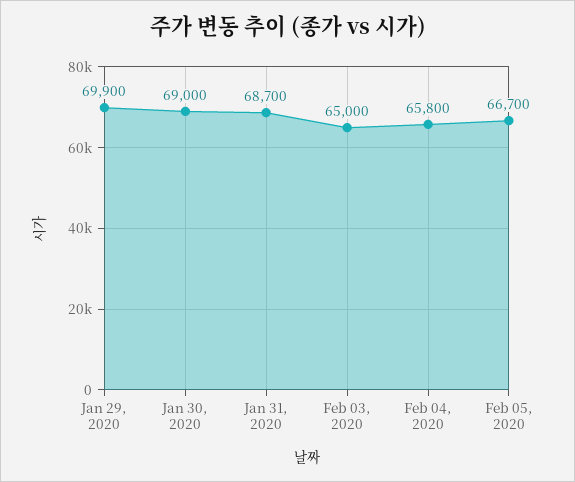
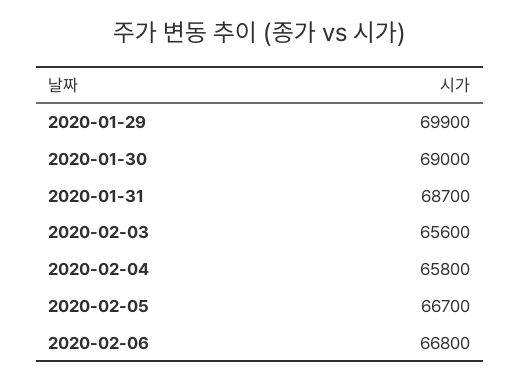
Feb 03, 2020: 65000 -> 65600
2020-02-06: none -> 66800

